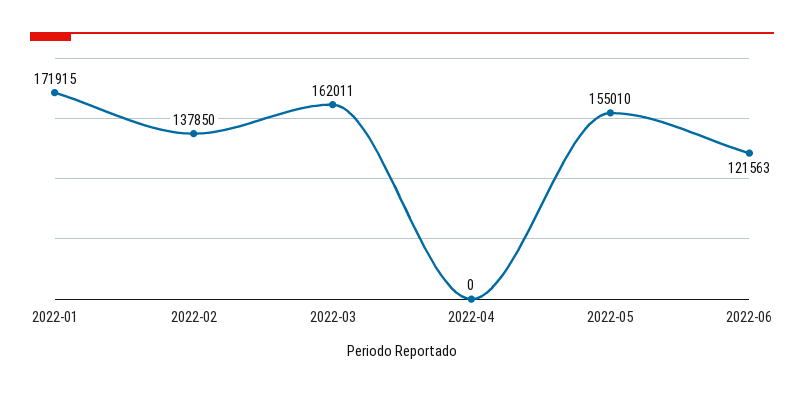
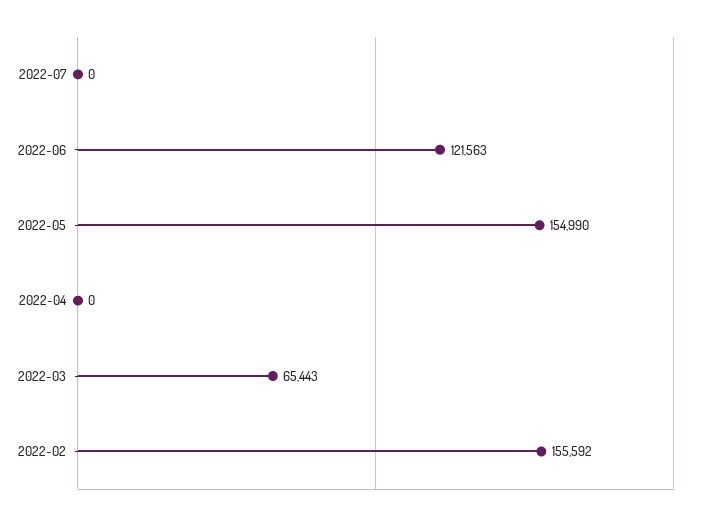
2022-01: 171915 -> none
2022-02: 137850 -> 155592
2022-03: 162011 -> 65443
2022-05: 155010 -> 154990
2022-07: none -> 0

